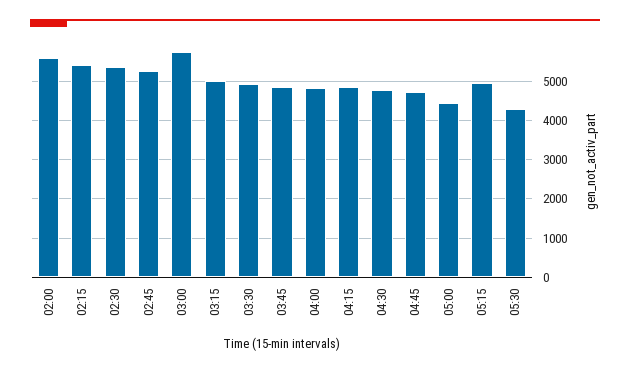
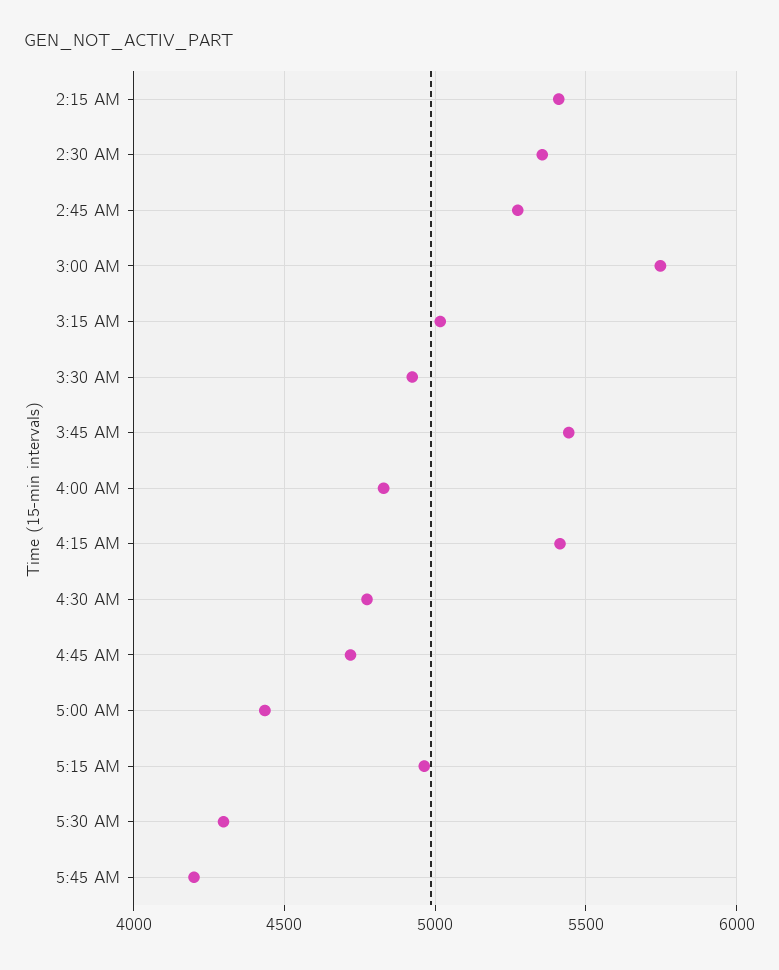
02:00: 5600 -> none
03:45: 4800 -> 5450
04:15: 4800 -> 5400
5:45 AM: none -> 4200

